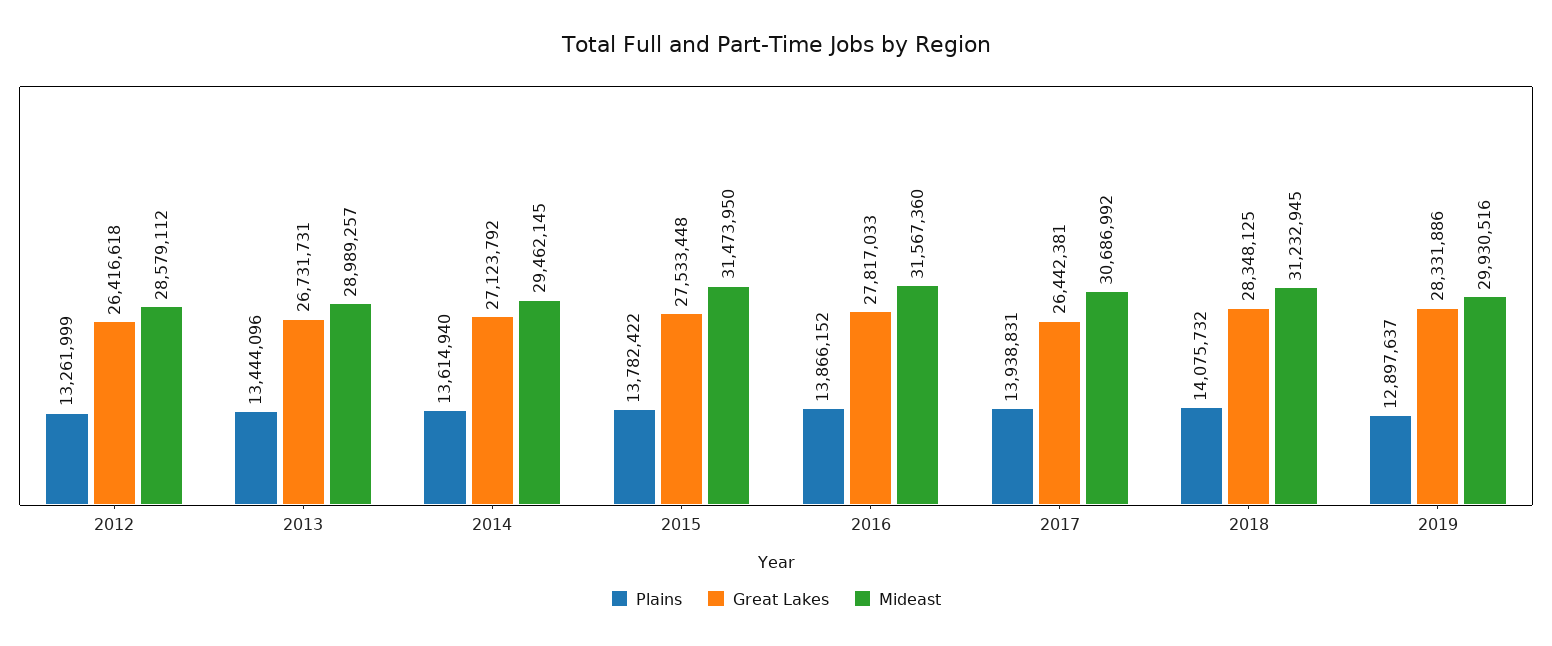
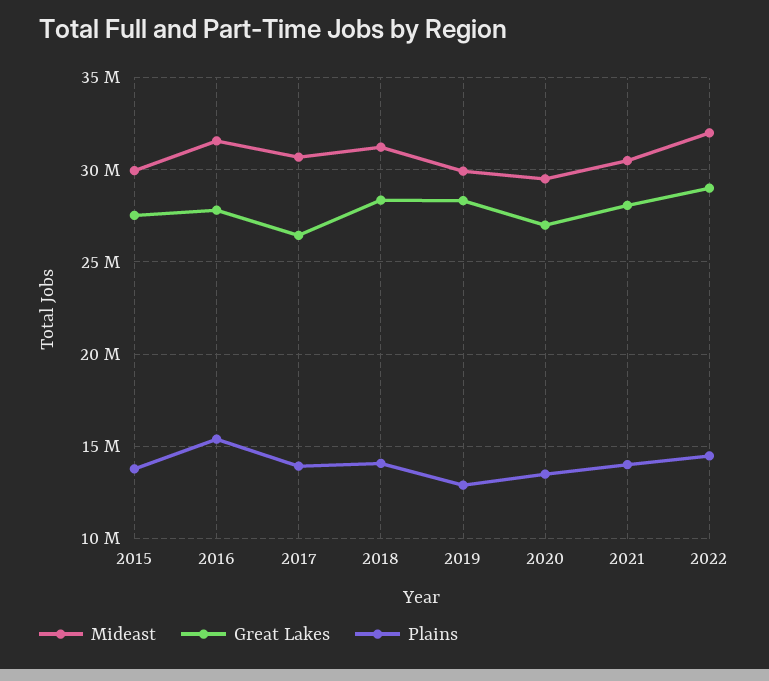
Plains, 2012: 13261999 -> none
Great Lakes, 2012: 26416618 -> none
Mideast, 2012: 28579112 -> none
Plains, 2013: 13444096 -> none
Great Lakes, 2013: 26731731 -> none
Mideast, 2013: 28989257 -> none
Plains, 2014: 13614940 -> none
Great Lakes, 2014: 27123792 -> none
Mideast, 2014: 29462145 -> none
Mideast, 2015: 31473950 -> 30000000
Plains, 2016: 13866152 -> 15500000
Mideast, 2020: none -> 29500000
Great Lakes, 2020: none -> 27000000
Plains, 2020: none -> 13500000
Mideast, 2021: none -> 30500000
Great Lakes, 2021: none -> 28000000
Plains, 2021: none -> 14000000
Mideast, 2022: none -> 32000000
Great Lakes, 2022: none -> 29000000
Plains, 2022: none -> 14500000

